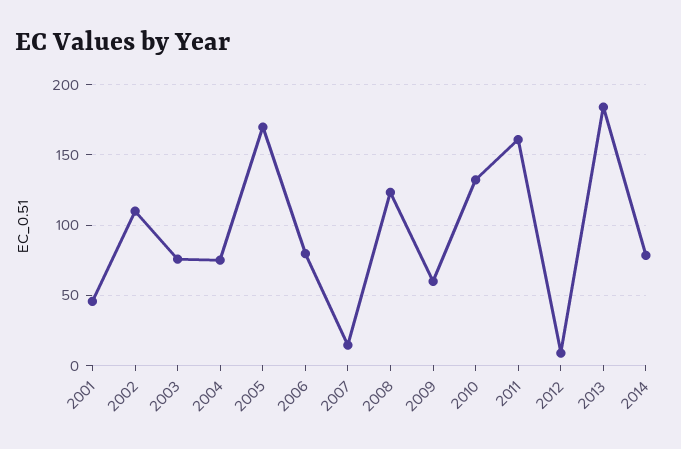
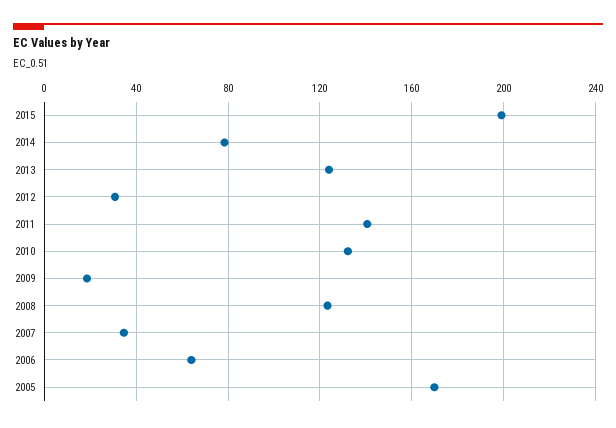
2001: 45 -> none
2002: 110 -> none
2003: 75 -> none
2004: 75 -> none
2006: 80 -> 65
2007: 15 -> 35
2009: 60 -> 20
2011: 160 -> 140
2012: 10 -> 30
2013: 185 -> 125
2015: none -> 200

